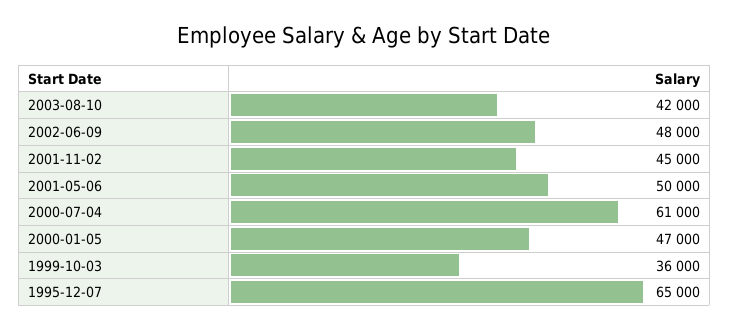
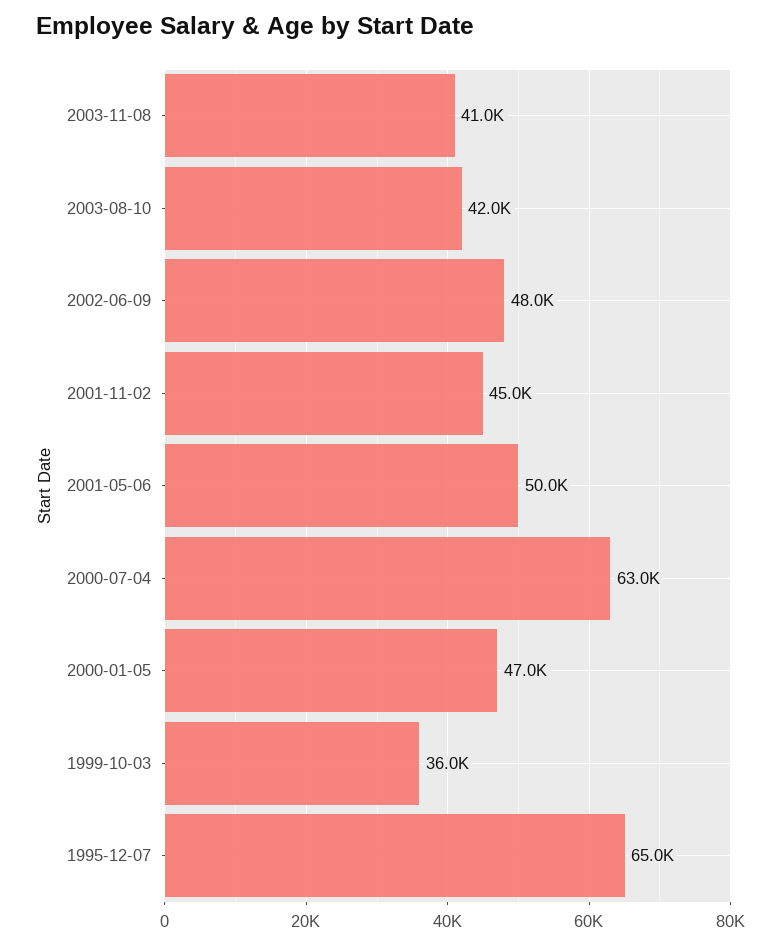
2000-07-04: 61000 -> 63000
2003-11-08: none -> 41000

